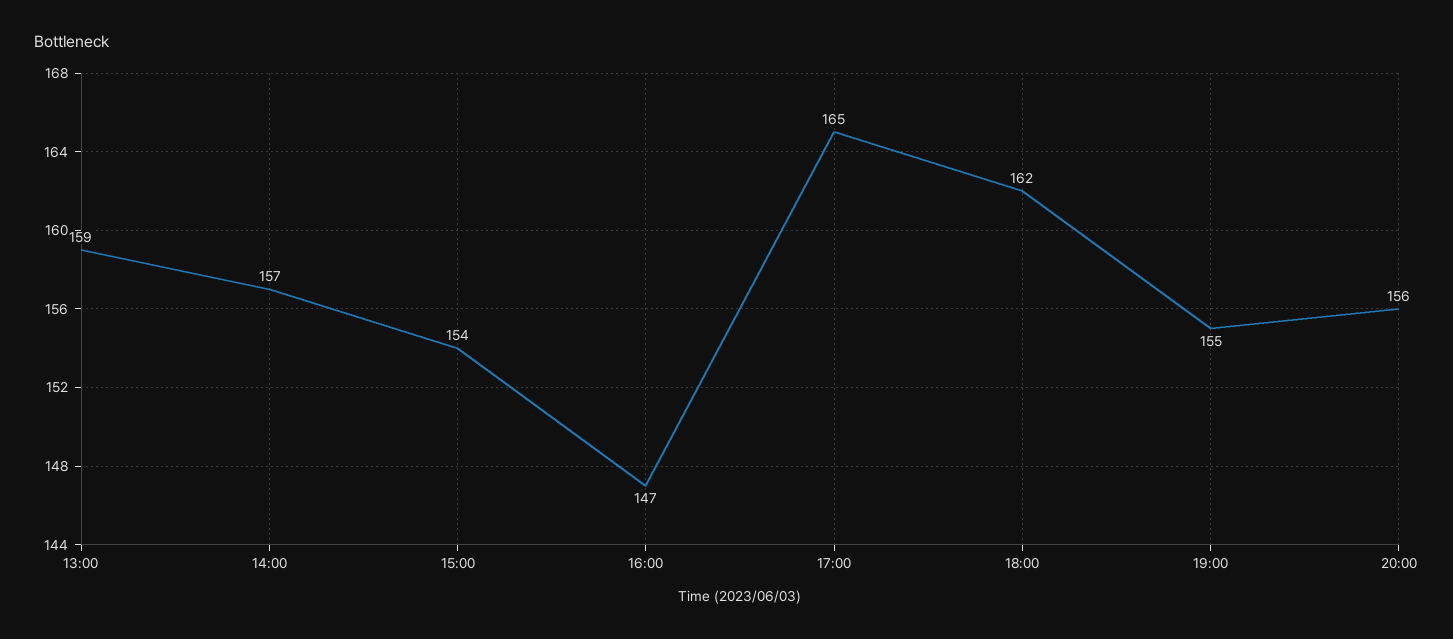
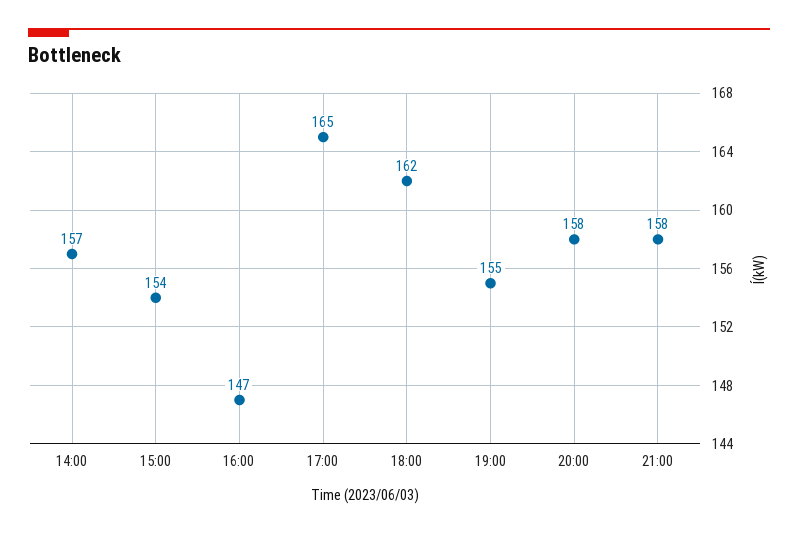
13:00: 159 -> none
20:00: 156 -> 158
21:00: none -> 158

